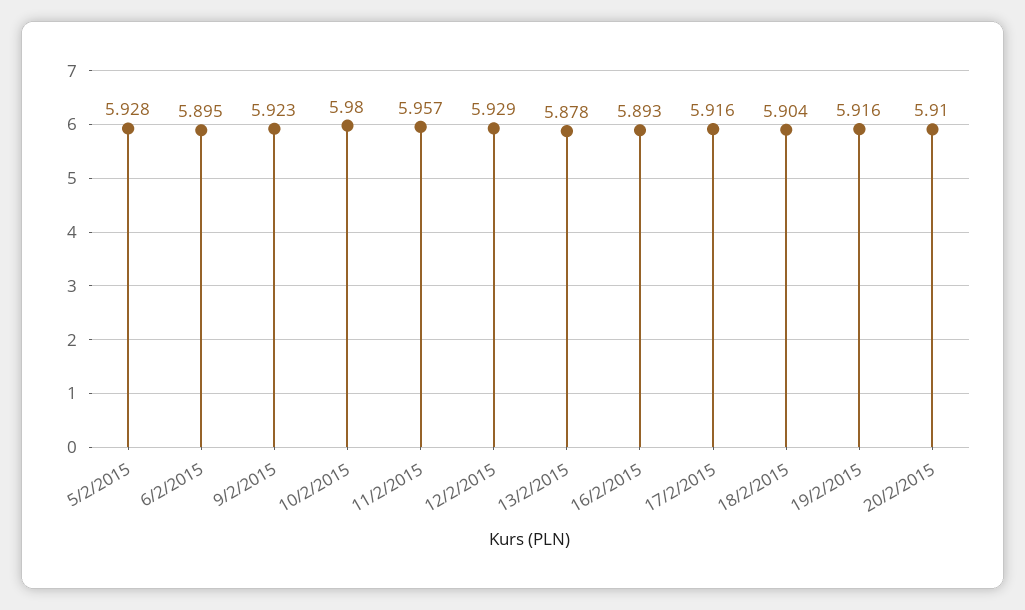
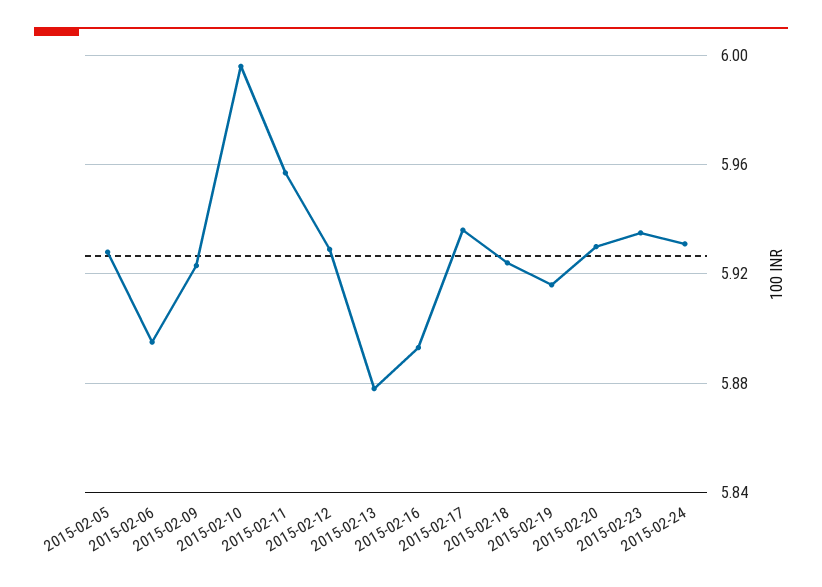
10/2/2015: 5.98 -> 5.995
17/2/2015: 5.916 -> 5.935
18/2/2015: 5.904 -> 5.925
20/2/2015: 5.91 -> 5.93
2015-02-23: none -> 5.935
2015-02-24: none -> 5.93

